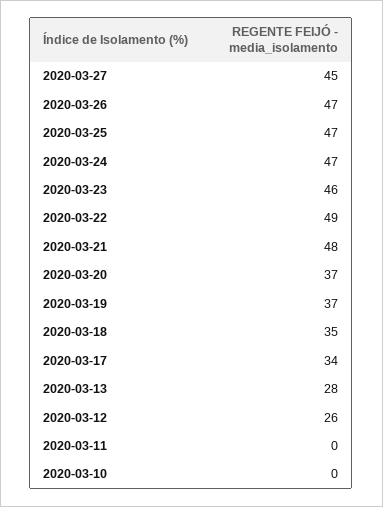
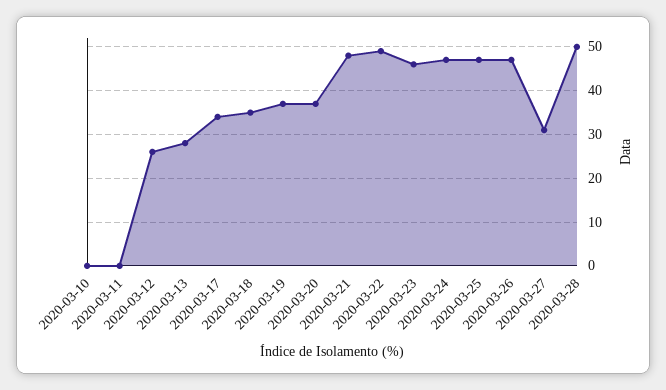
2020-03-27: 45 -> 30
2020-03-28: none -> 50

